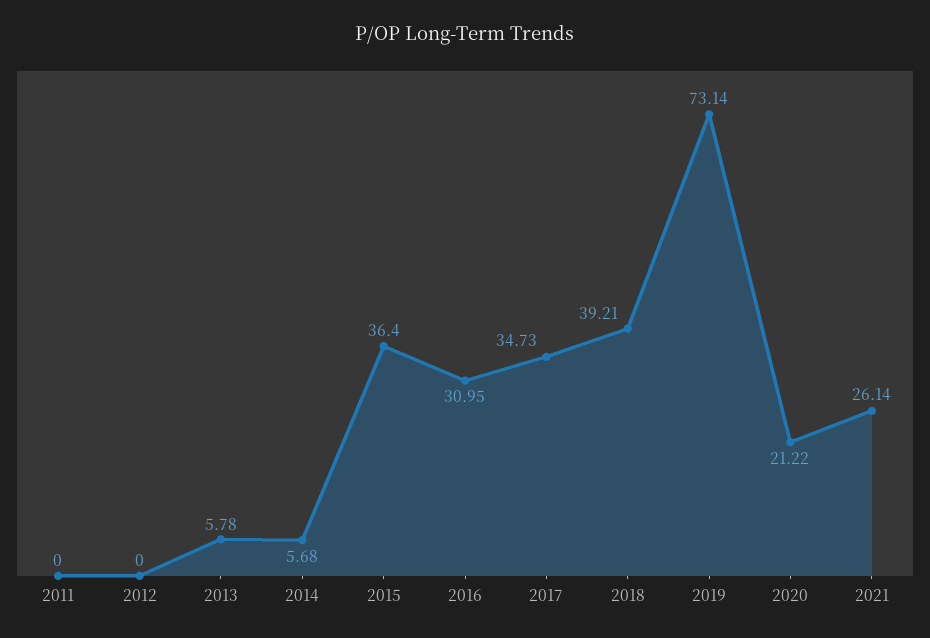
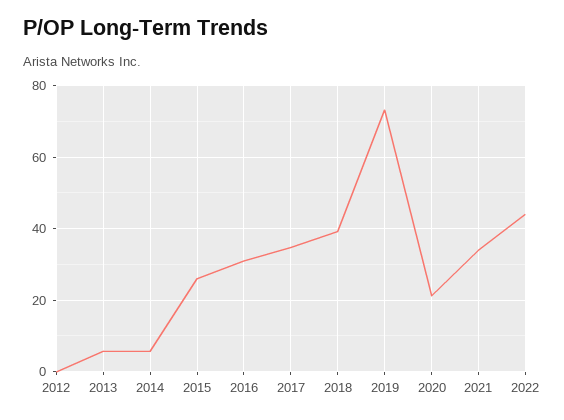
2011: 0 -> none
2015: 36.4 -> 26
2021: 26.14 -> 34
2022: none -> 44

